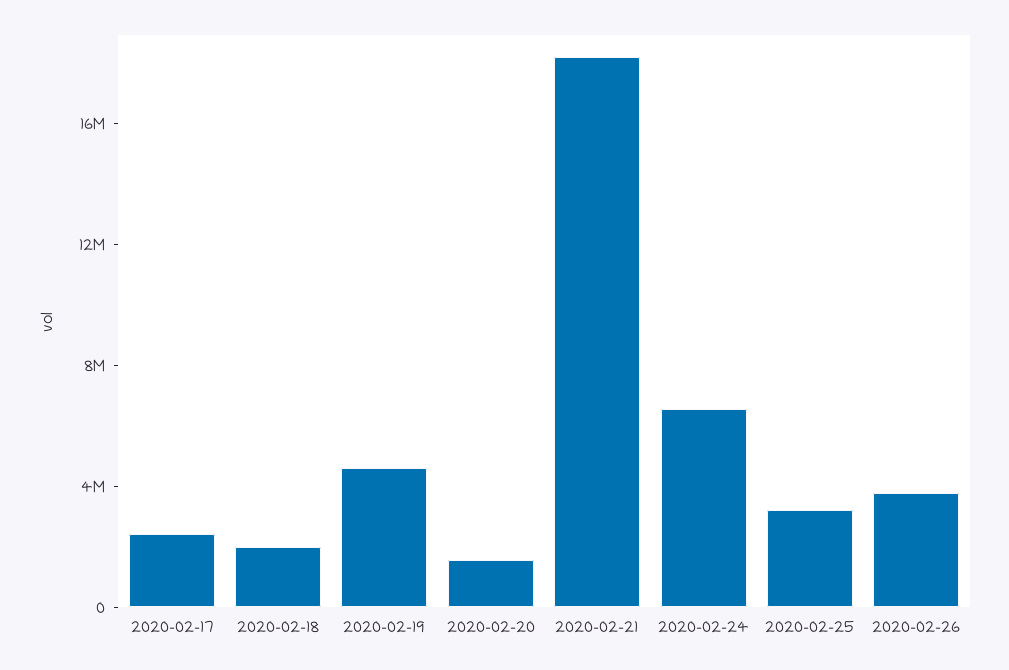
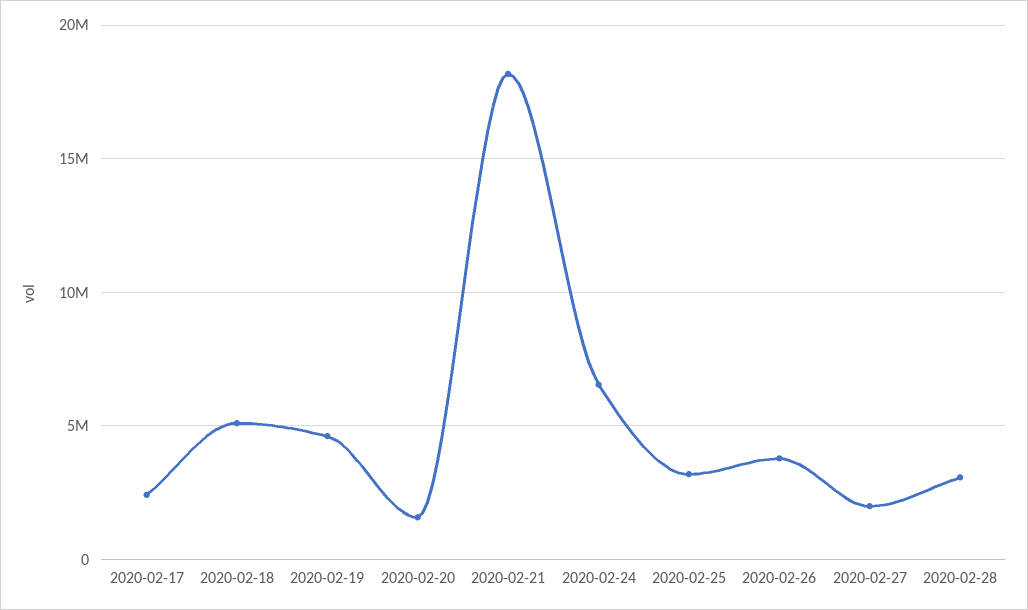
2020-02-18: 2000000 -> 5000000
2020-02-27: none -> 2000000
2020-02-28: none -> 3000000

